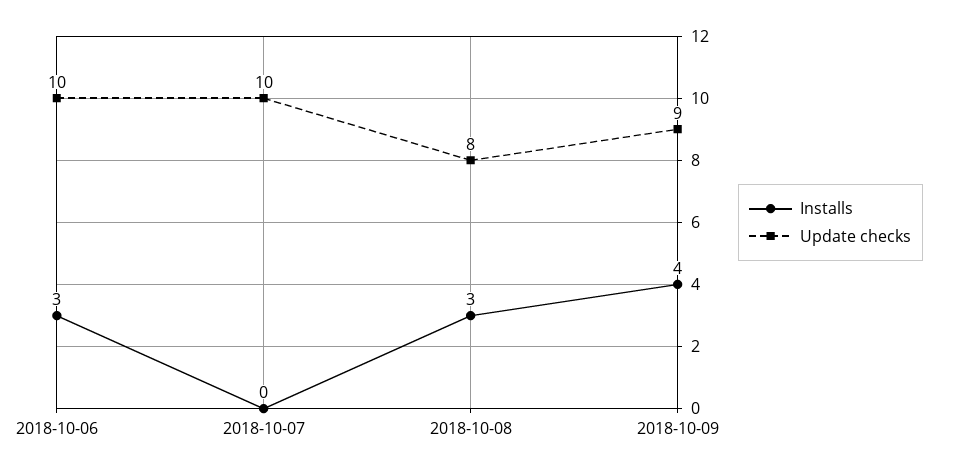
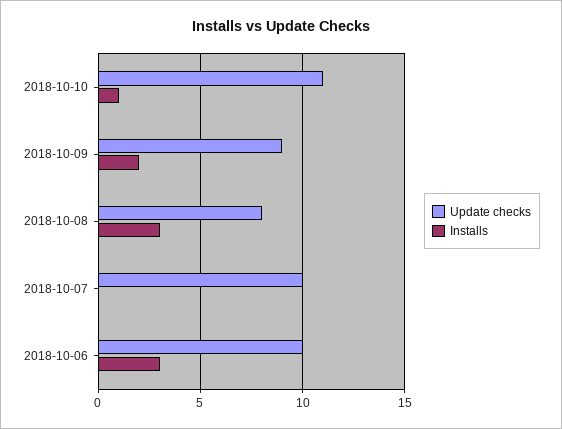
Installs, 2018-10-09: 4 -> 2
Update checks, 2018-10-10: none -> 11
Installs, 2018-10-10: none -> 1

